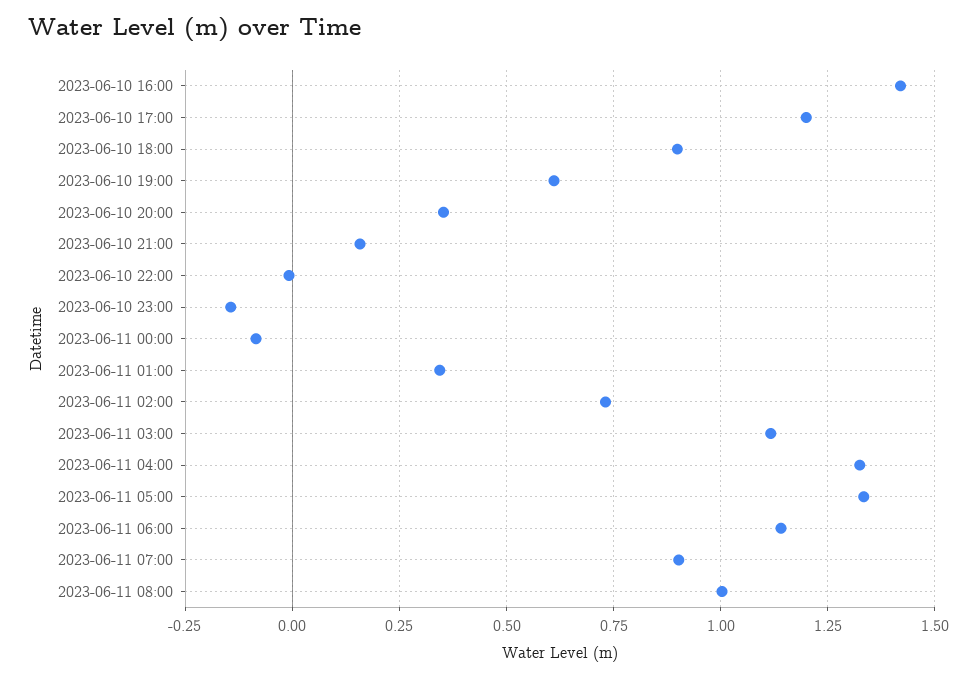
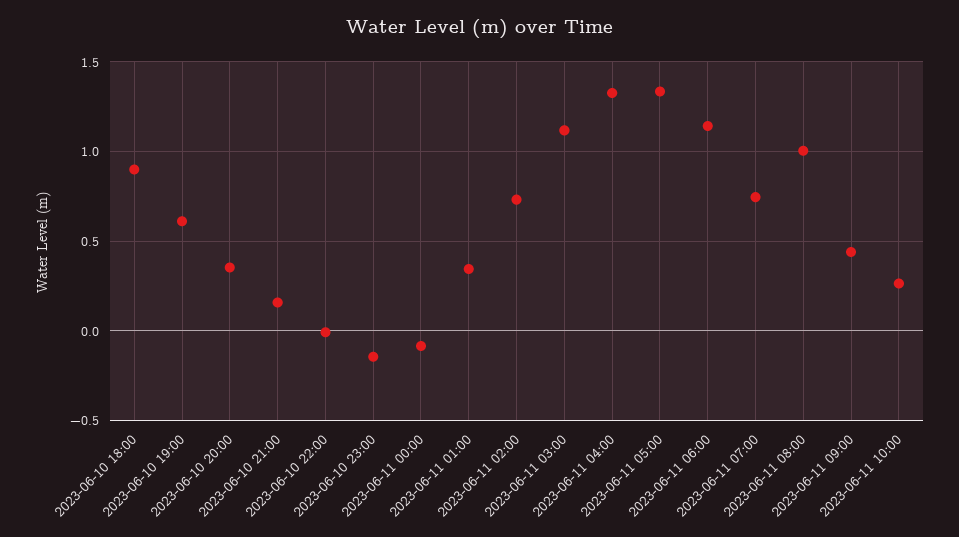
2023-06-10 16:00: 1.425 -> none
2023-06-10 17:00: 1.2 -> none
2023-06-11 07:00: 0.9 -> 0.75
2023-06-11 09:00: none -> 0.45
2023-06-11 10:00: none -> 0.25

